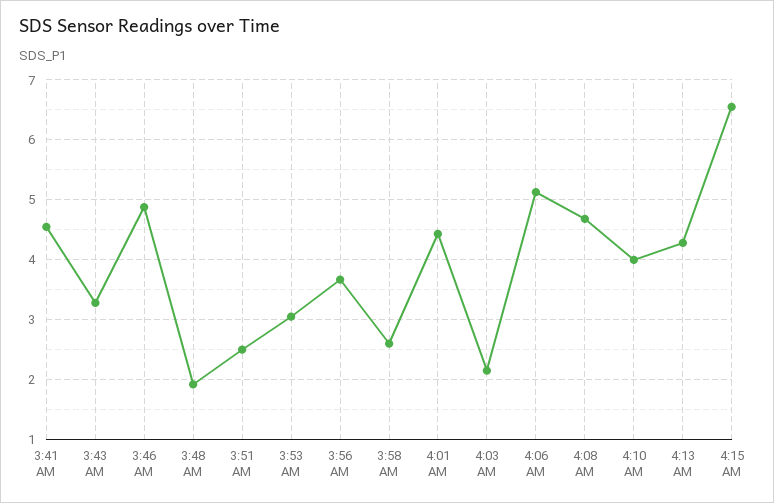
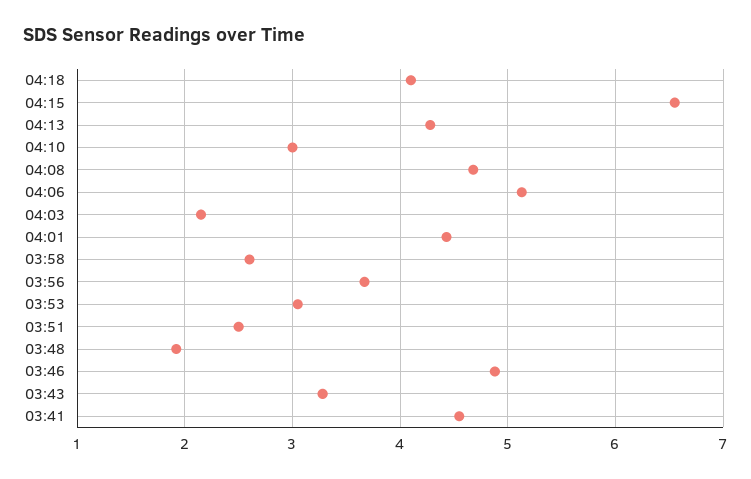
4:10 AM: 4 -> 3
04:18: none -> 4.1

